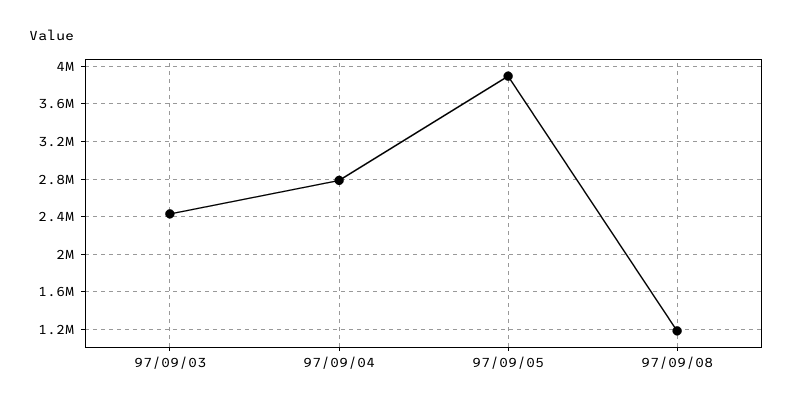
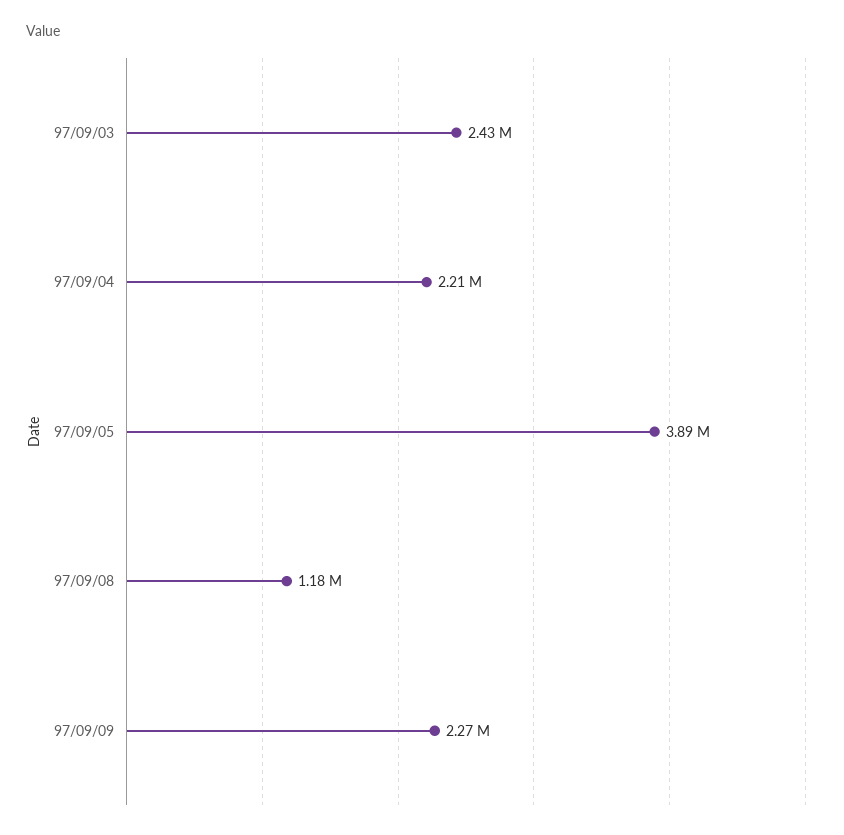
97/09/04: 2800000 -> 2210000
97/09/09: none -> 2270000

